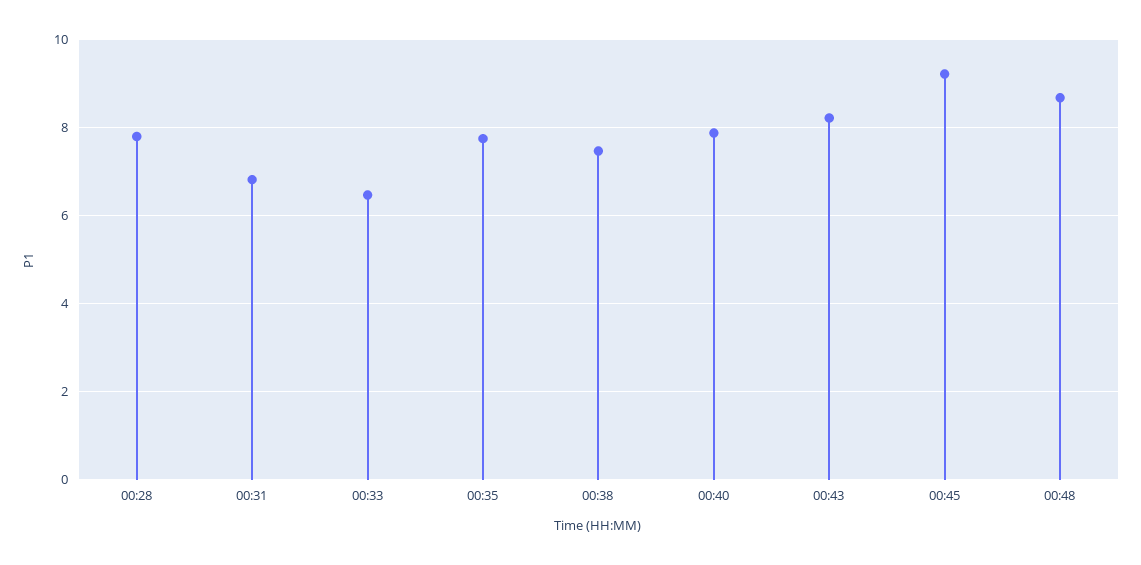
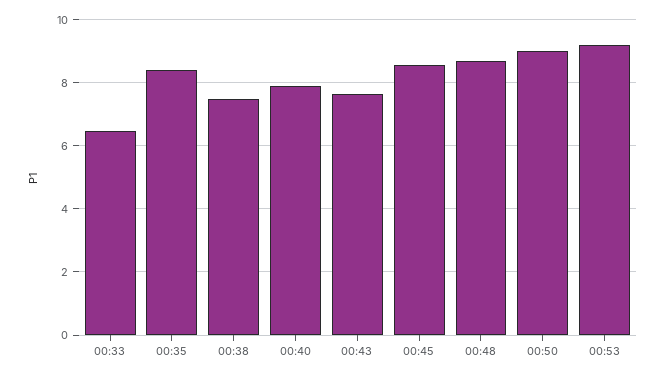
00:28: 7.8 -> none
00:31: 6.8 -> none
00:35: 7.8 -> 8.4
00:43: 8.2 -> 7.6
00:45: 9.2 -> 8.6
00:50: none -> 9
00:53: none -> 9.2

